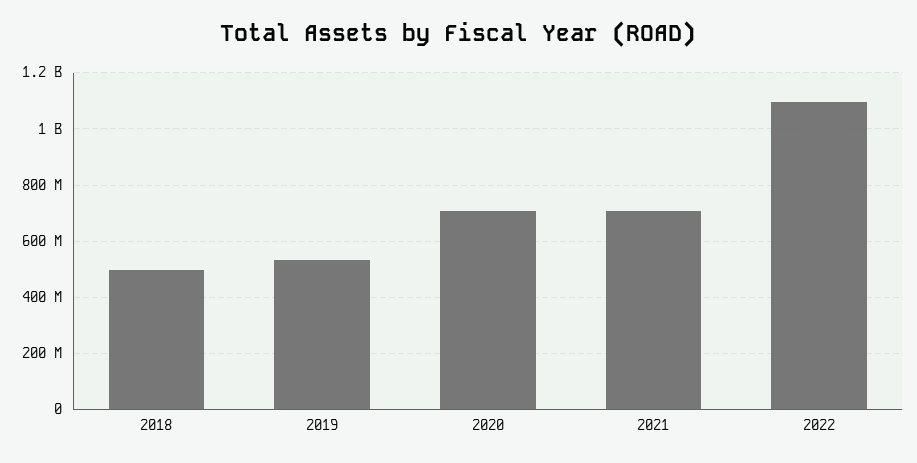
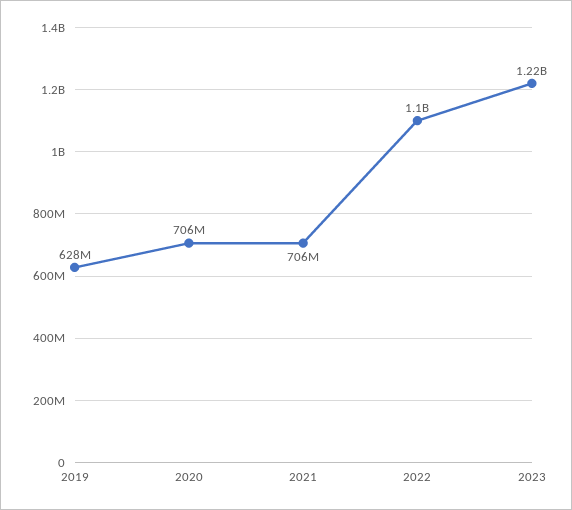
2018: 500000000 -> none
2019: 525000000 -> 628000000
2023: none -> 1220000000

